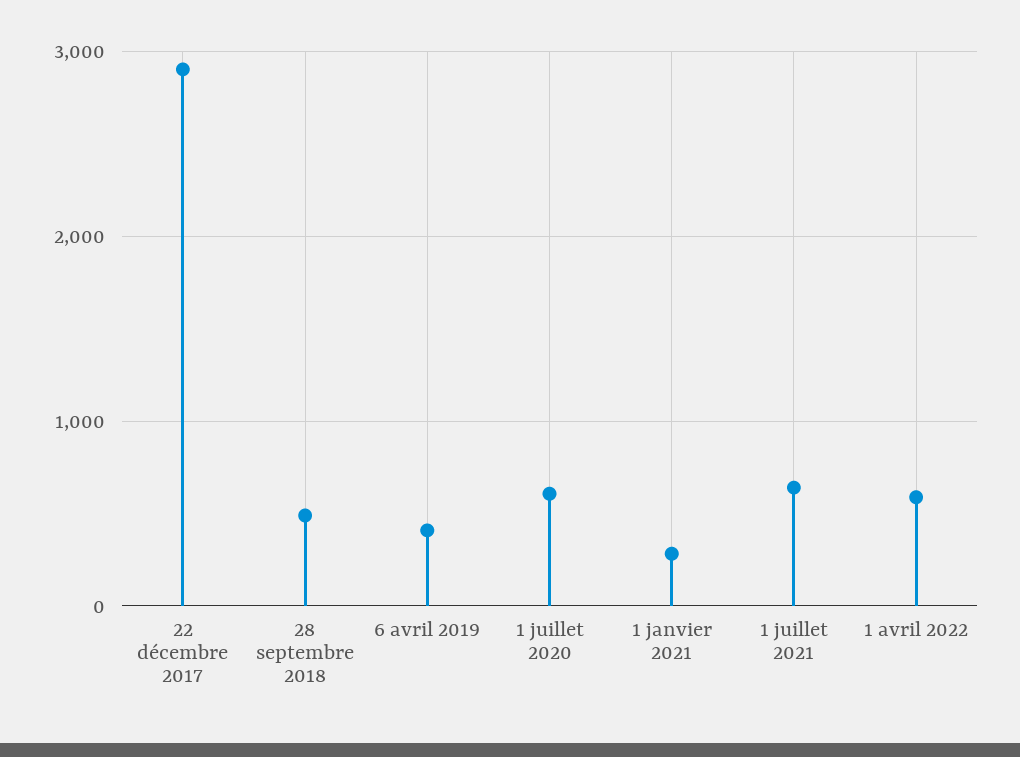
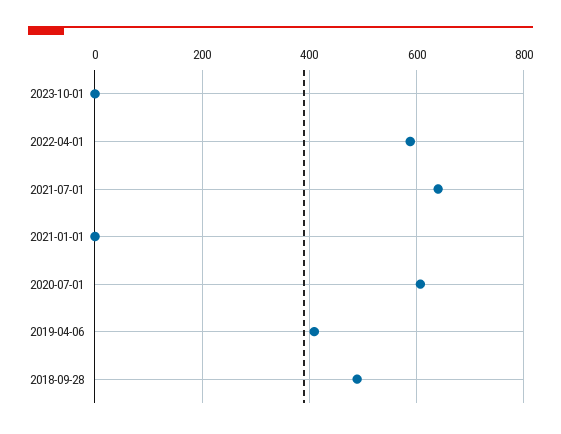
22 décembre 2017: 2900 -> none
1 janvier 2021: 300 -> 0
2023-10-01: none -> 0

